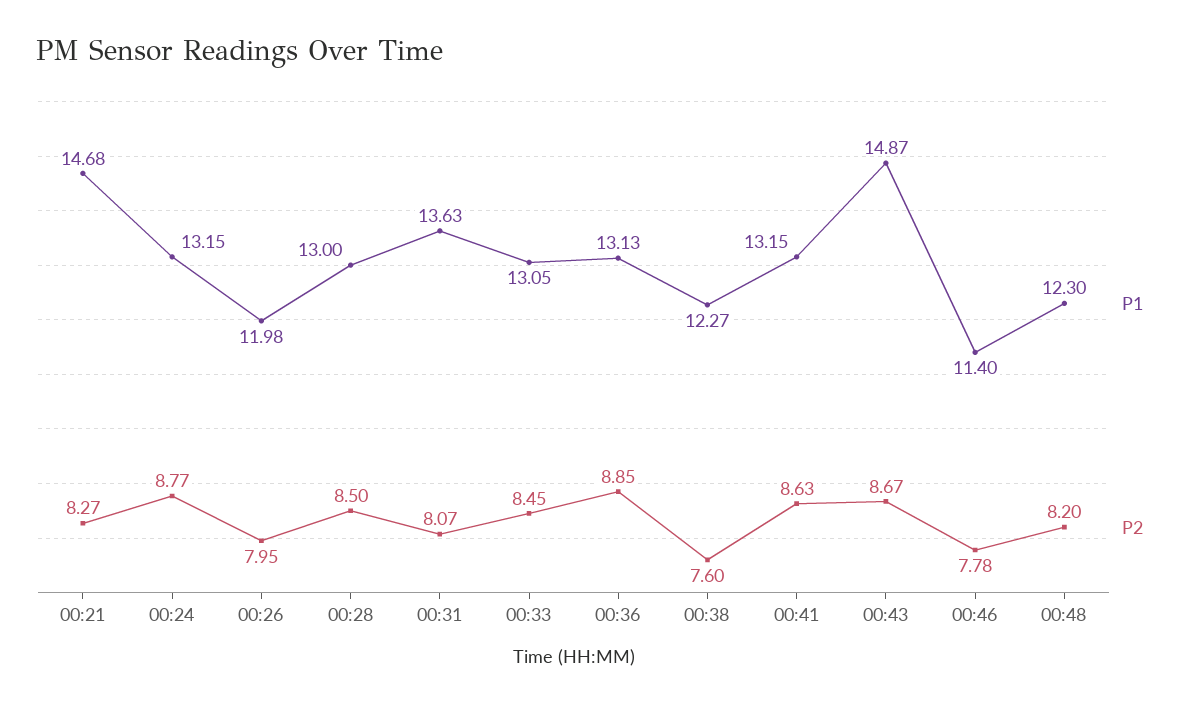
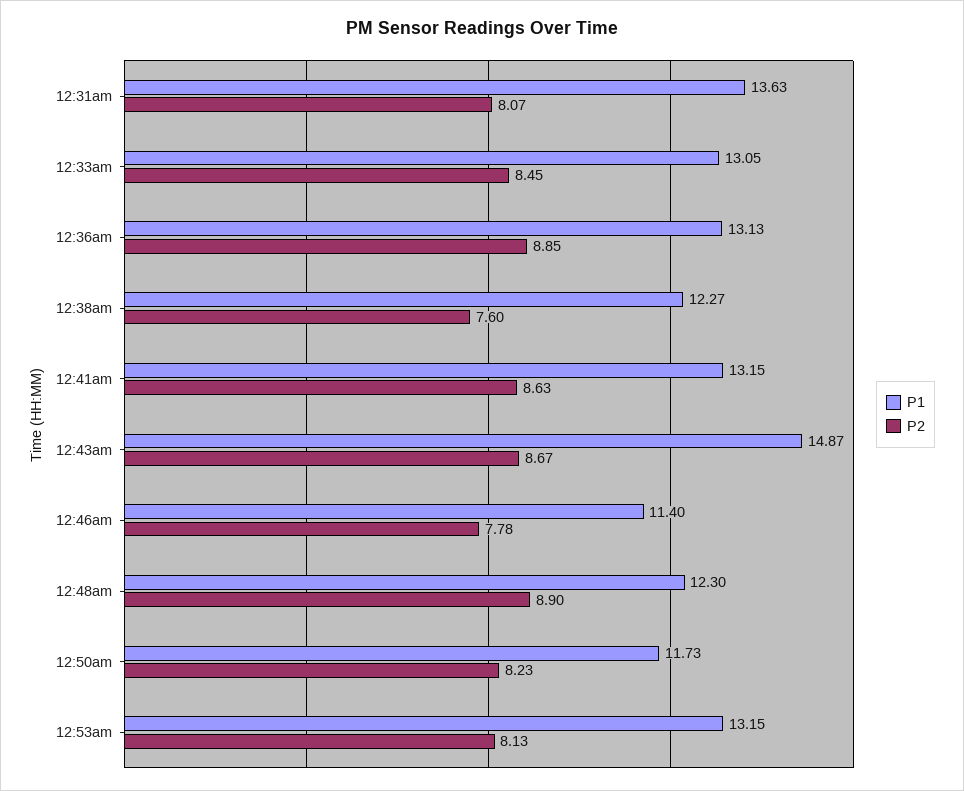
P1, 00:21: 14.68 -> none
P2, 00:21: 8.27 -> none
P1, 00:24: 13.15 -> none
P2, 00:24: 8.77 -> none
P1, 00:26: 11.98 -> none
P2, 00:26: 7.95 -> none
P1, 00:28: 13 -> none
P2, 00:28: 8.5 -> none
P2, 00:48: 8.2 -> 8.9
P1, 12:50am: none -> 11.73
P2, 12:50am: none -> 8.23
P1, 12:53am: none -> 13.15
P2, 12:53am: none -> 8.13

